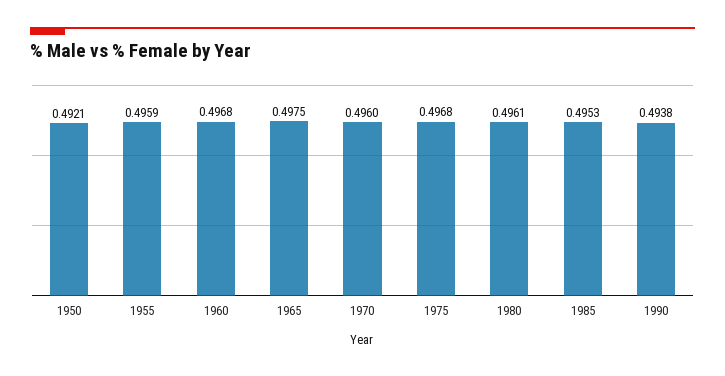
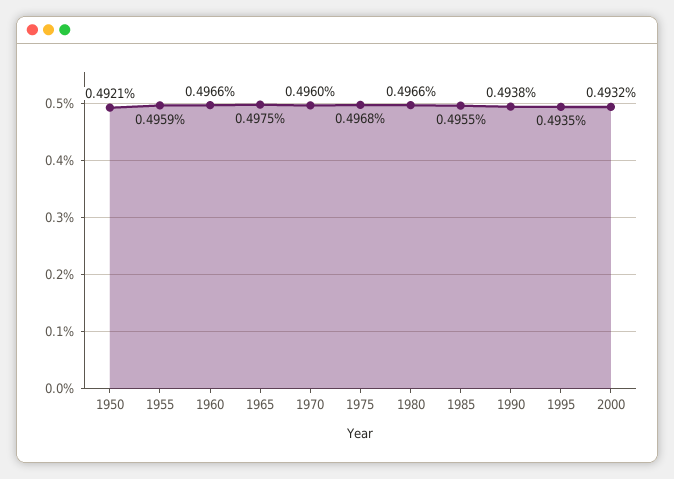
1960: 0.4968 -> 0.4966
1980: 0.4961 -> 0.4966
1985: 0.4953 -> 0.4955
1995: none -> 0.4935
2000: none -> 0.4932

